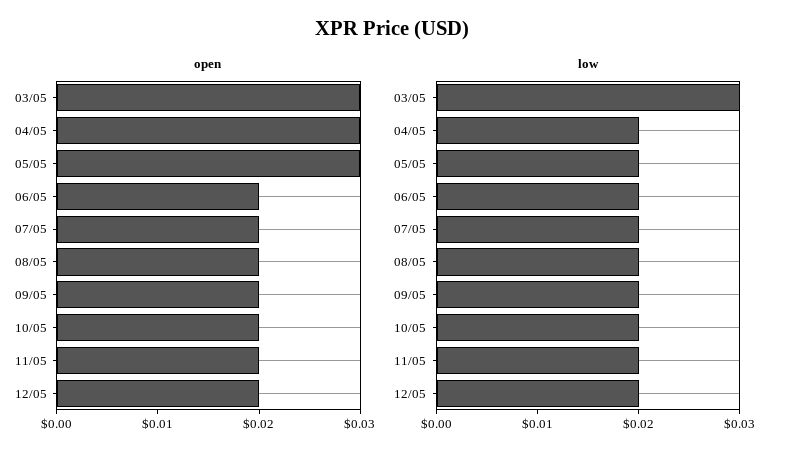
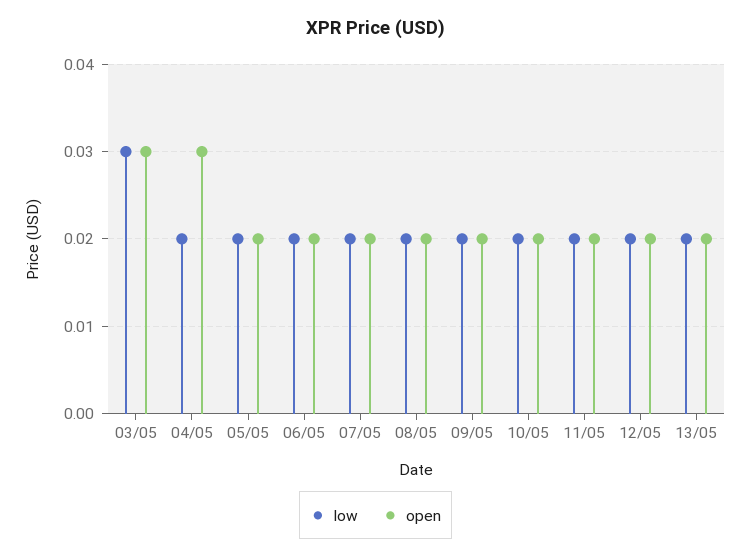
open, 05/05: 0.03 -> 0.02
low, 13/05: none -> 0.02
open, 13/05: none -> 0.02

